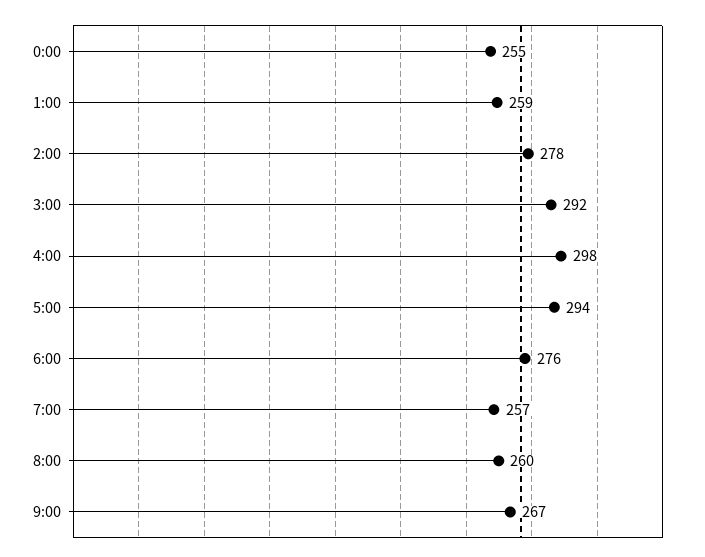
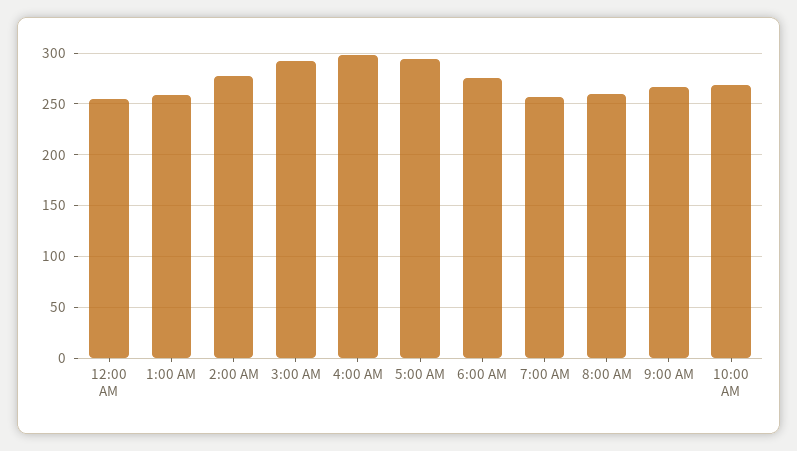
10:00 AM: none -> 270

